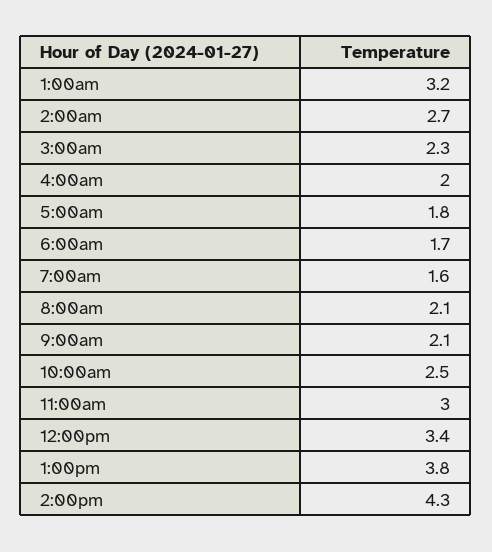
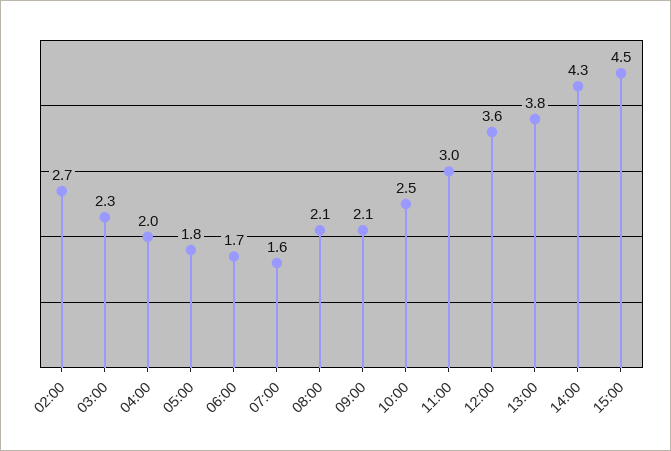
1:00am: 3.2 -> none
12:00pm: 3.4 -> 3.6
15:00: none -> 4.5

